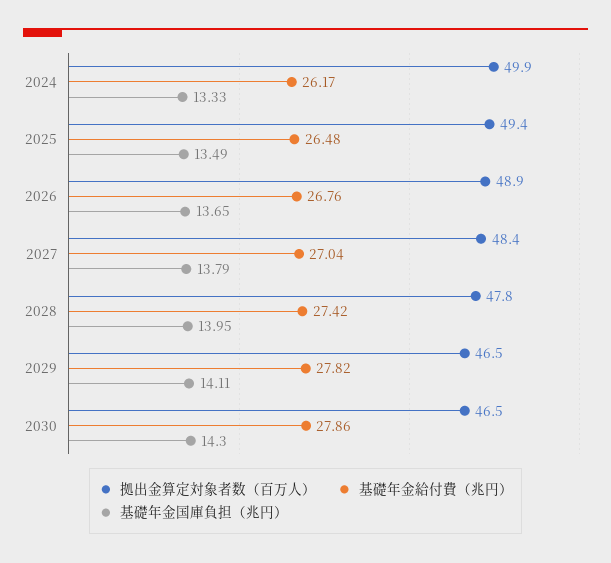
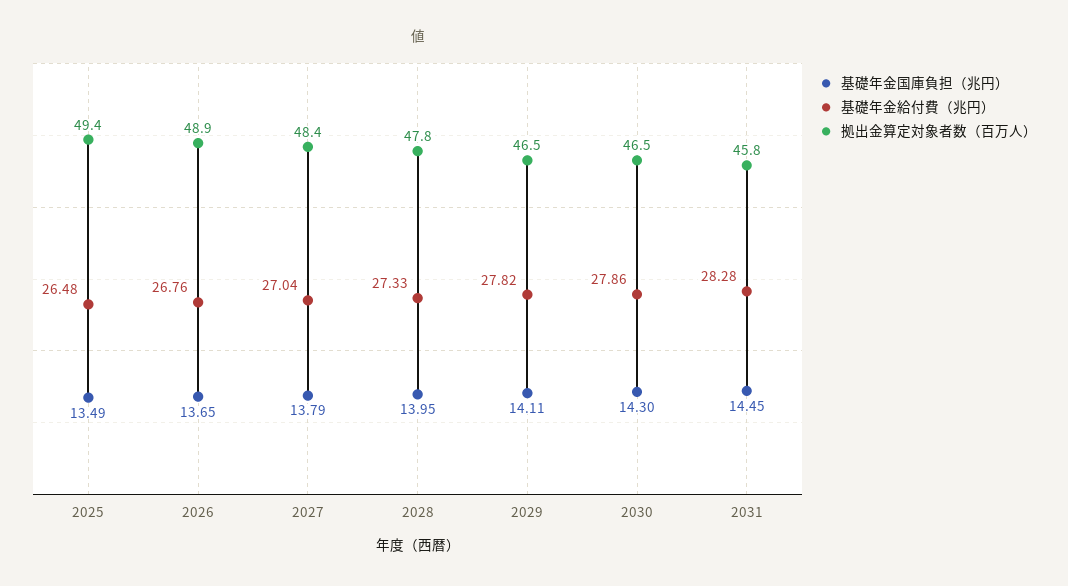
拠出金算定対象者数（百万人）, 2024: 49.9 -> none
基礎年金給付費（兆円）, 2024: 26.17 -> none
基礎年金国庫負担（兆円）, 2024: 13.33 -> none
基礎年金給付費（兆円）, 2028: 27.42 -> 27.33
基礎年金国庫負担（兆円）, 2031: none -> 14.45
基礎年金給付費（兆円）, 2031: none -> 28.28
拠出金算定対象者数（百万人）, 2031: none -> 45.8

